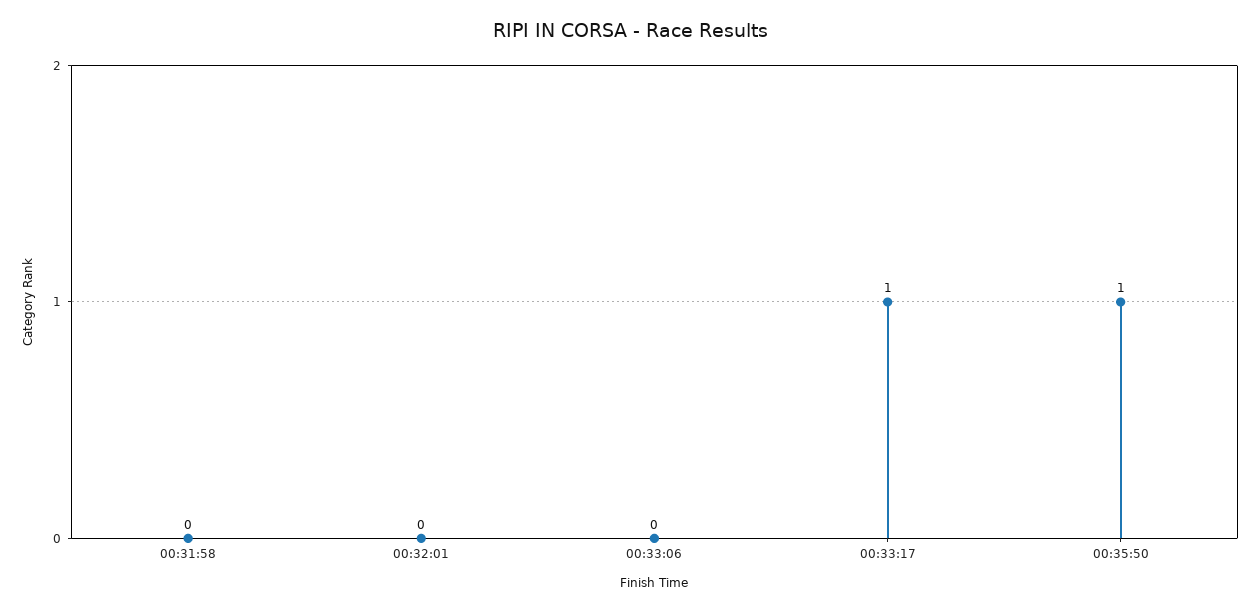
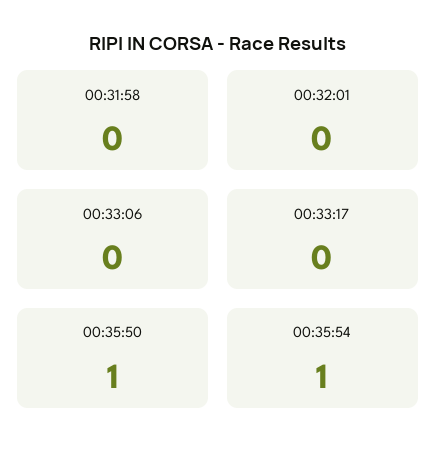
00:33:17: 1 -> 0
00:35:54: none -> 1

